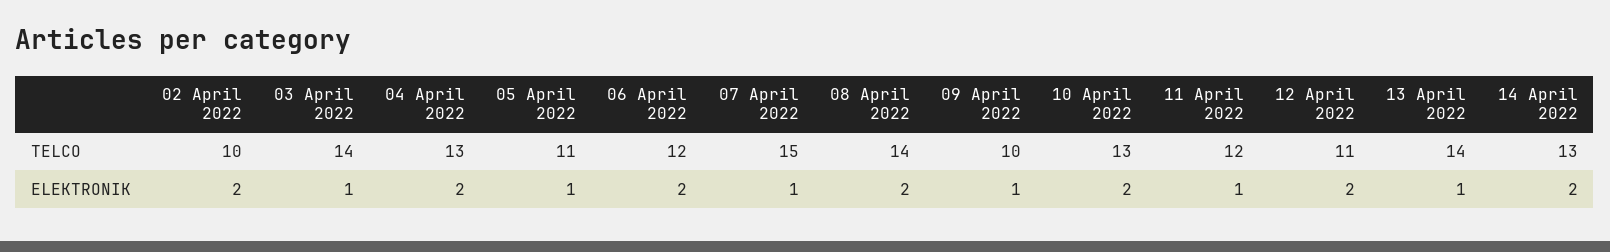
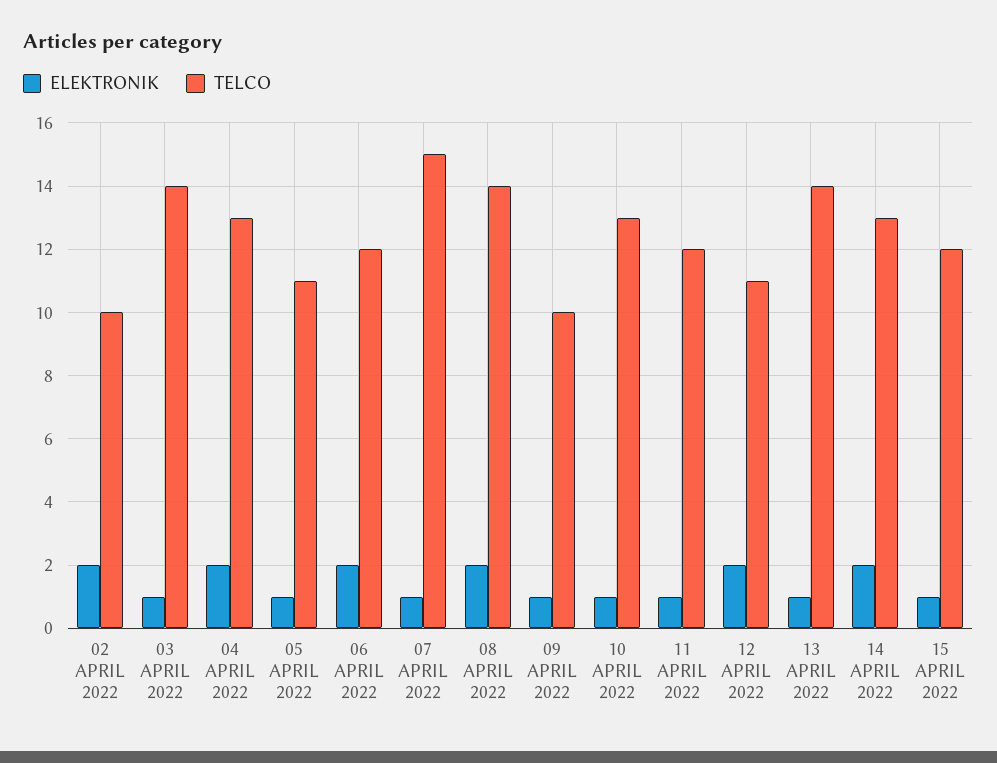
ELEKTRONIK, 10 April 2022: 2 -> 1
ELEKTRONIK, 15 APRIL 2022: none -> 1
TELCO, 15 APRIL 2022: none -> 12

